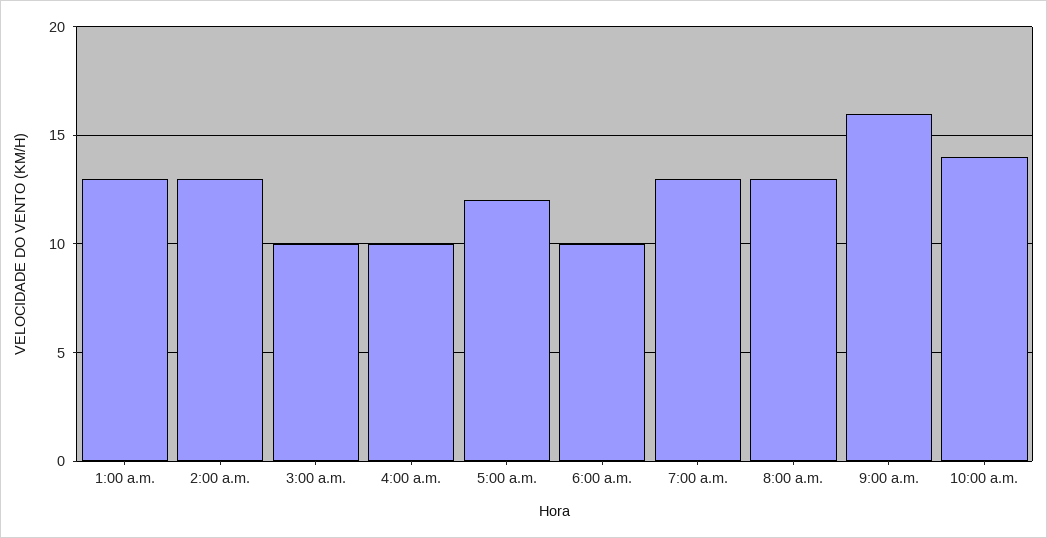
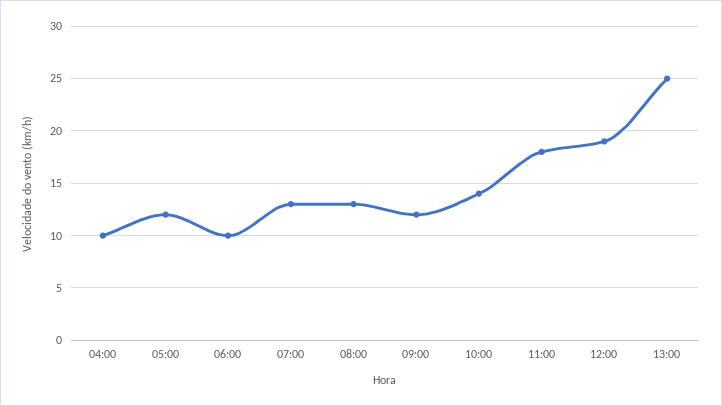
1:00 a.m.: 13 -> none
2:00 a.m.: 13 -> none
3:00 a.m.: 10 -> none
9:00 a.m.: 16 -> 12
11:00: none -> 18
12:00: none -> 19
13:00: none -> 25

